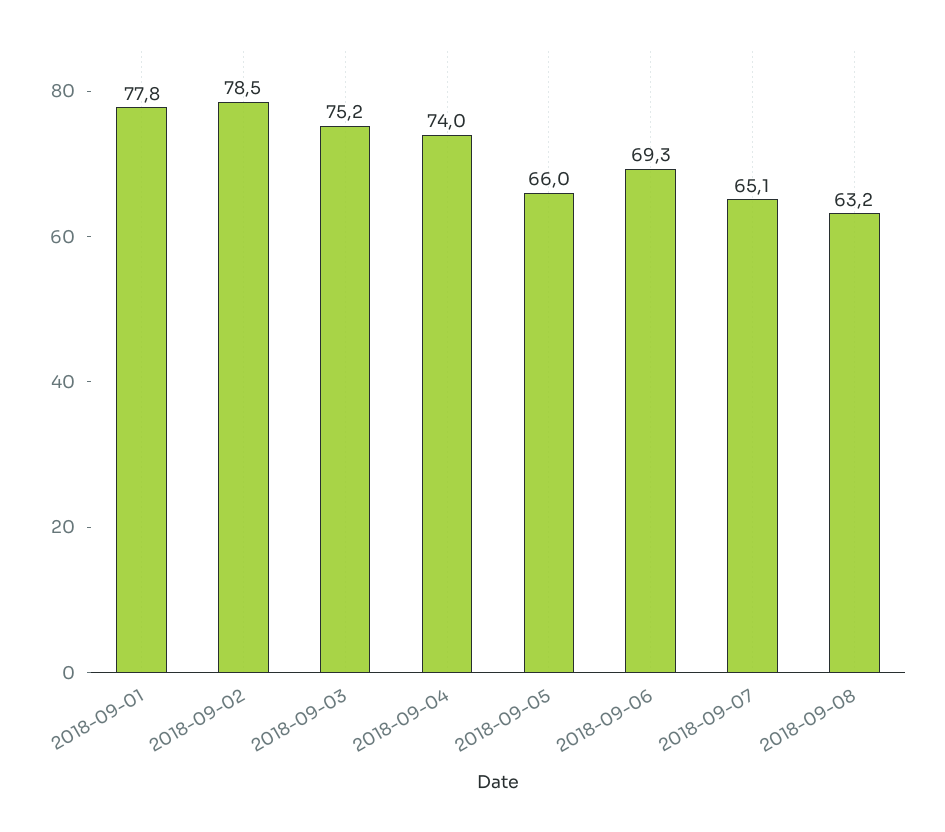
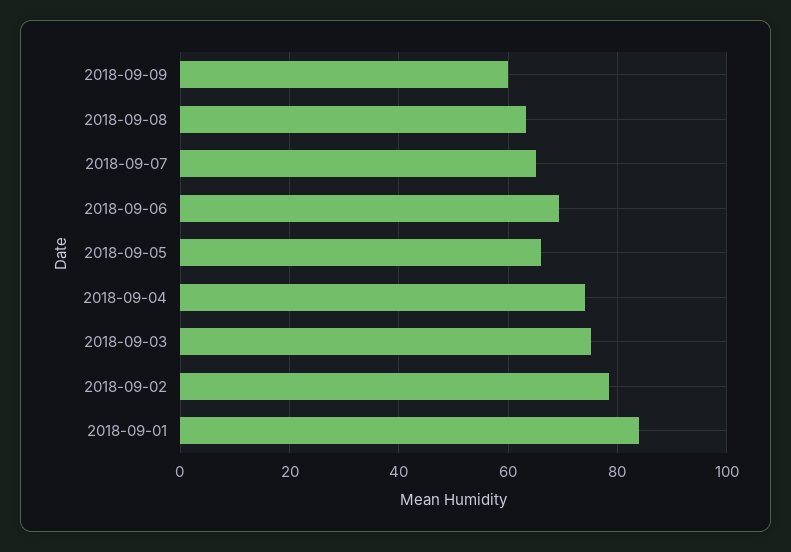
2018-09-01: 77.8 -> 84
2018-09-09: none -> 60

